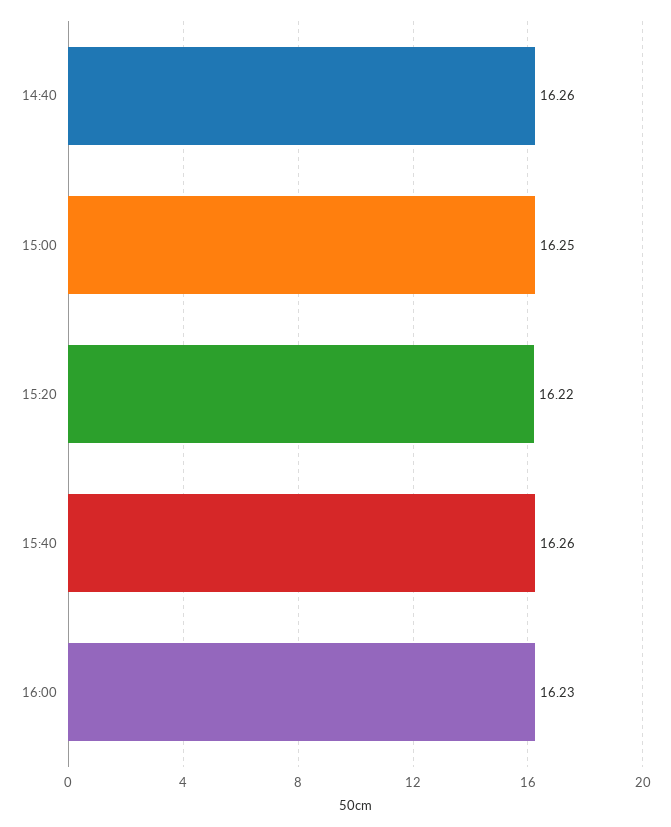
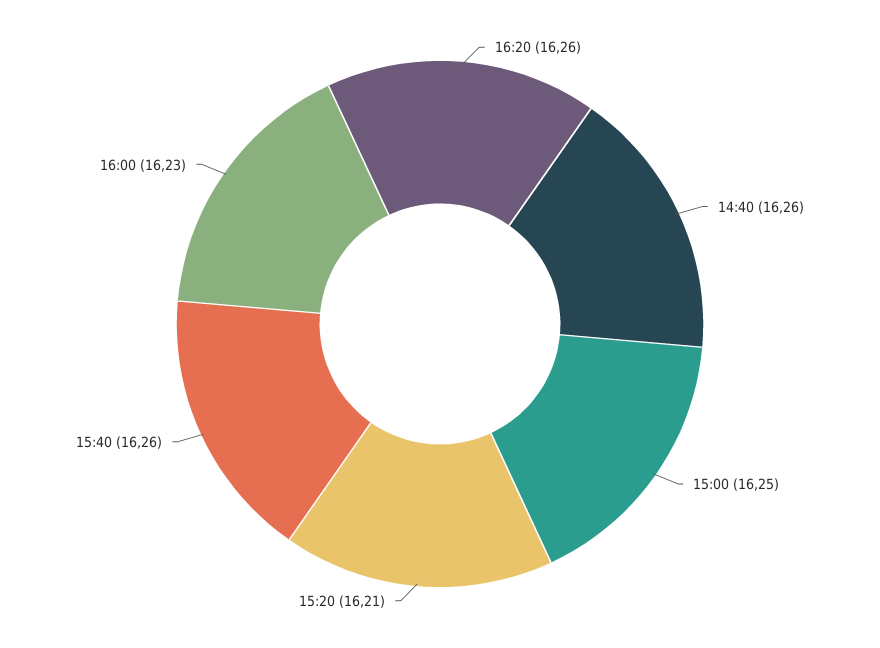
15:20: 16.22 -> 16.21
16:20: none -> 16.26

